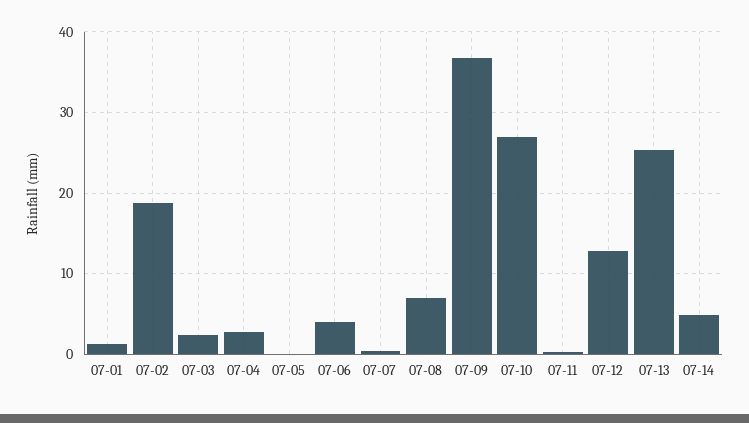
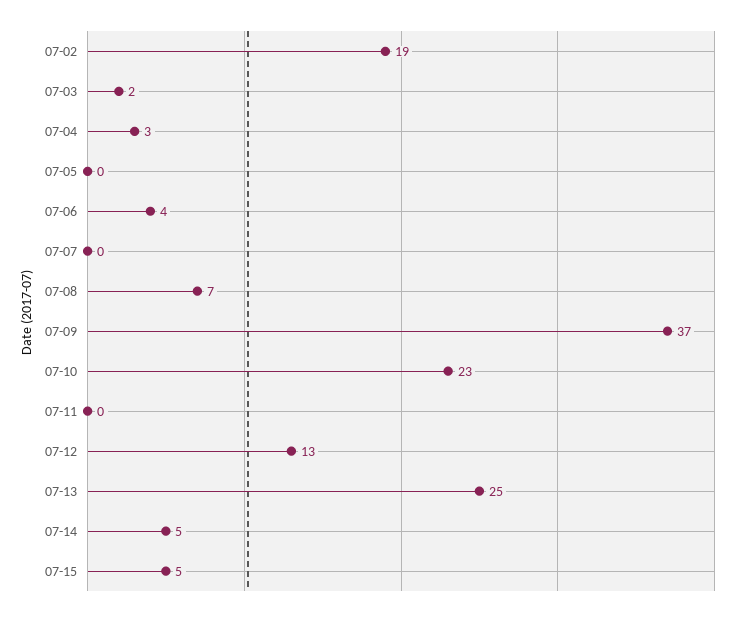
07-01: 1 -> none
07-10: 27 -> 23
07-15: none -> 5

